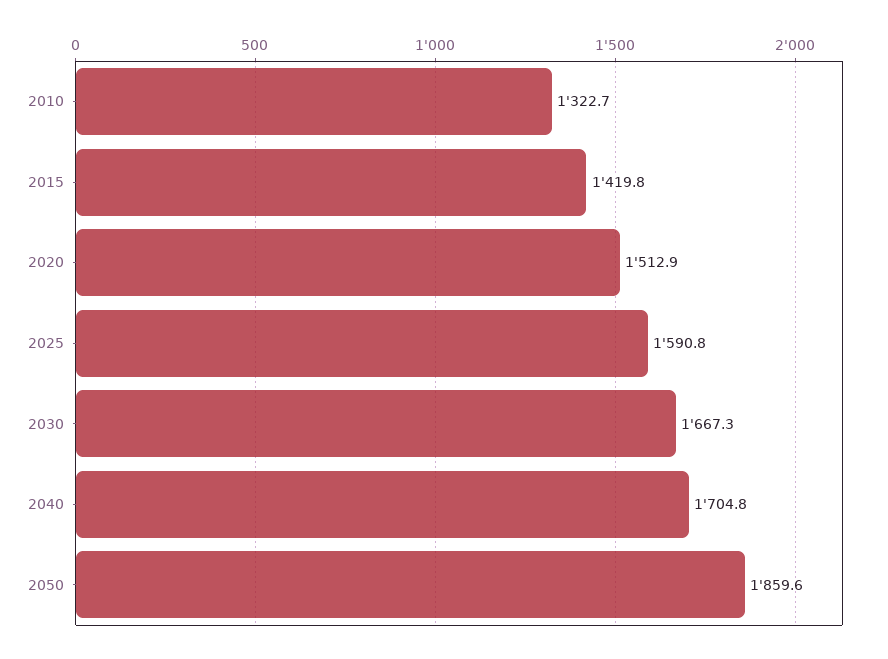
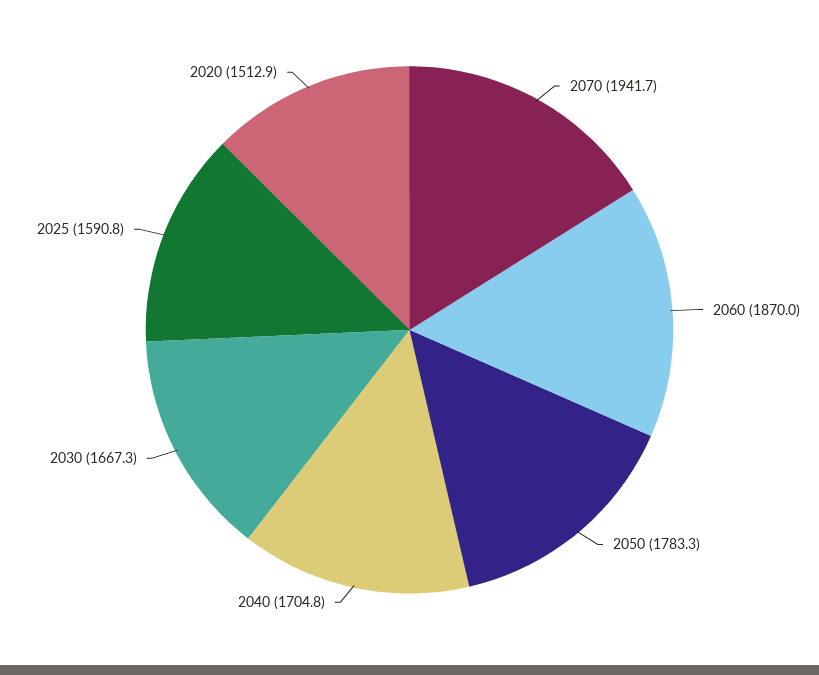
2010: 1322.7 -> none
2015: 1419.8 -> none
2050: 1859.6 -> 1783.3
2070: none -> 1941.7
2060: none -> 1870

